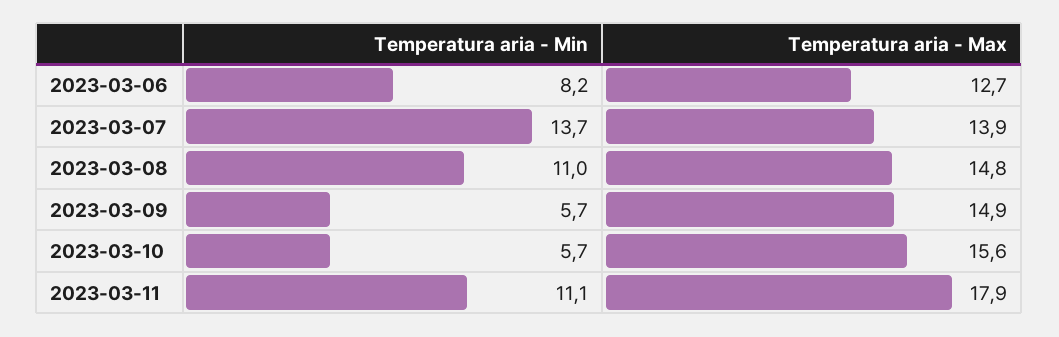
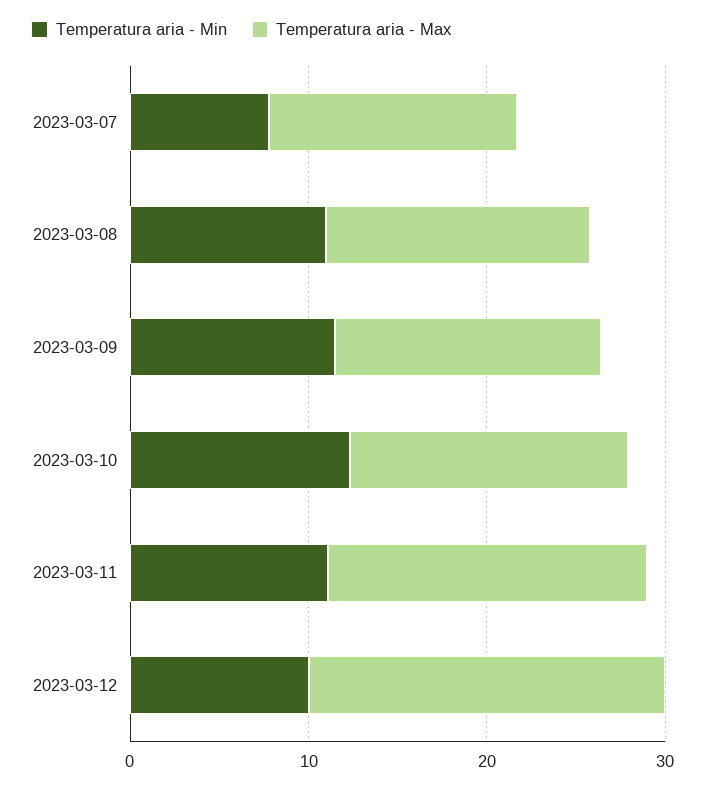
Temperatura aria - Min, 2023-03-06: 8.2 -> none
Temperatura aria - Max, 2023-03-06: 12.7 -> none
Temperatura aria - Min, 2023-03-07: 13.7 -> 8
Temperatura aria - Min, 2023-03-09: 5.7 -> 12
Temperatura aria - Min, 2023-03-10: 5.7 -> 12
Temperatura aria - Min, 2023-03-12: none -> 10
Temperatura aria - Max, 2023-03-12: none -> 20

